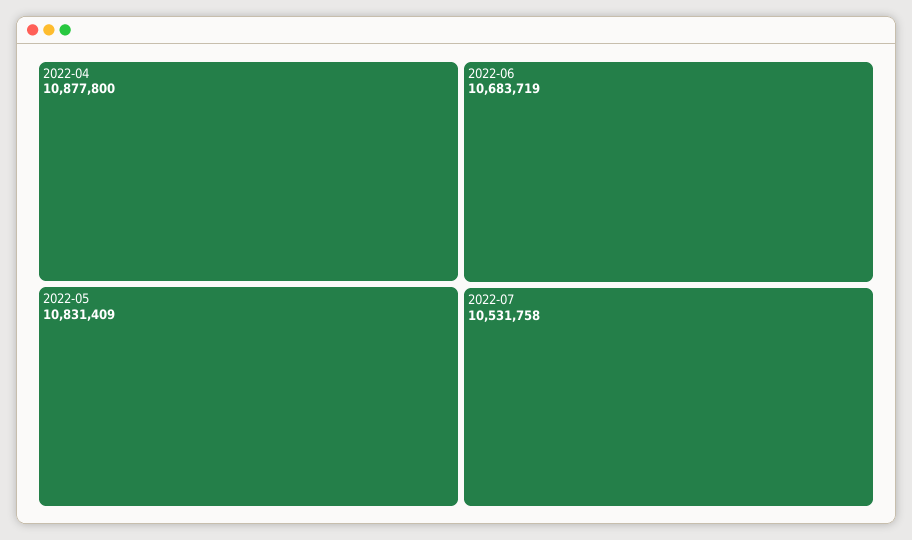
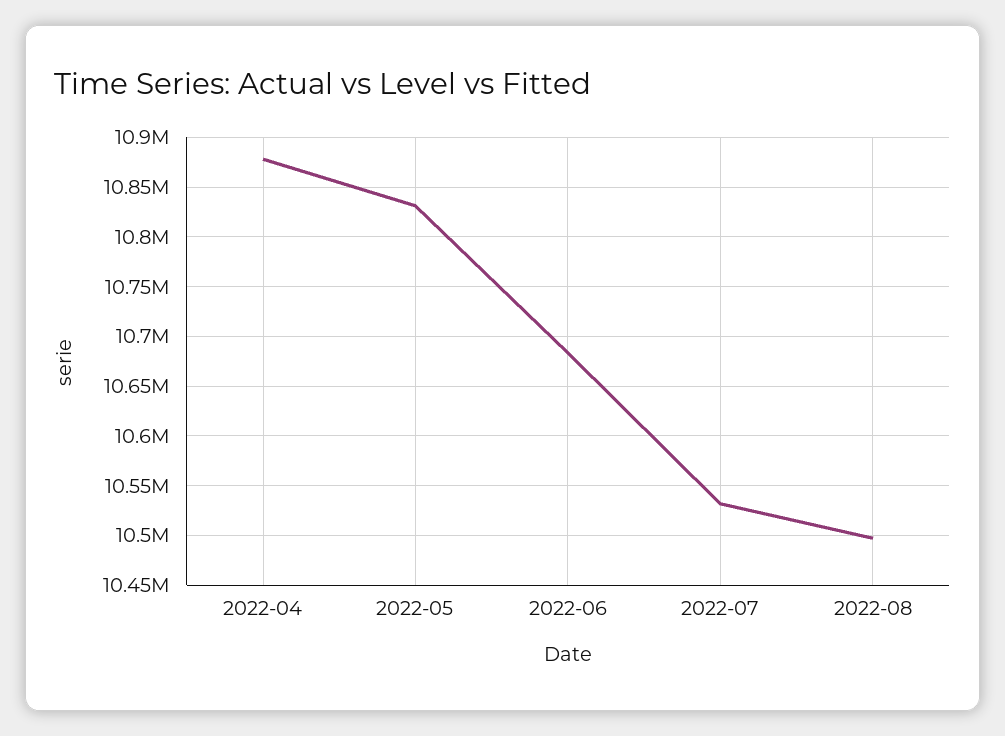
2022-08: none -> 10500000

